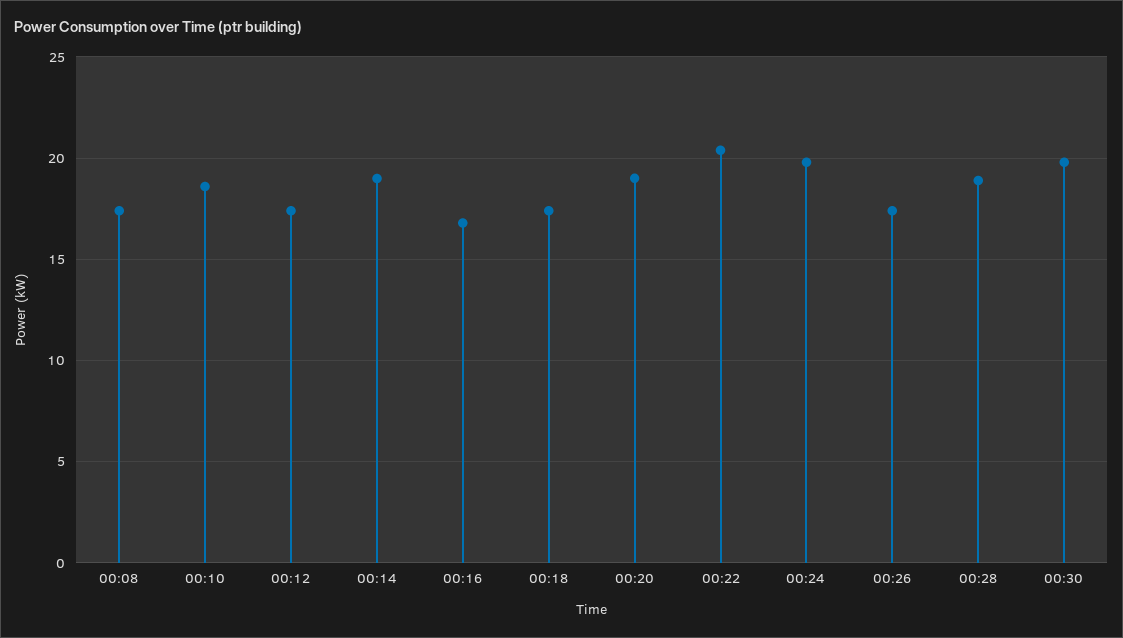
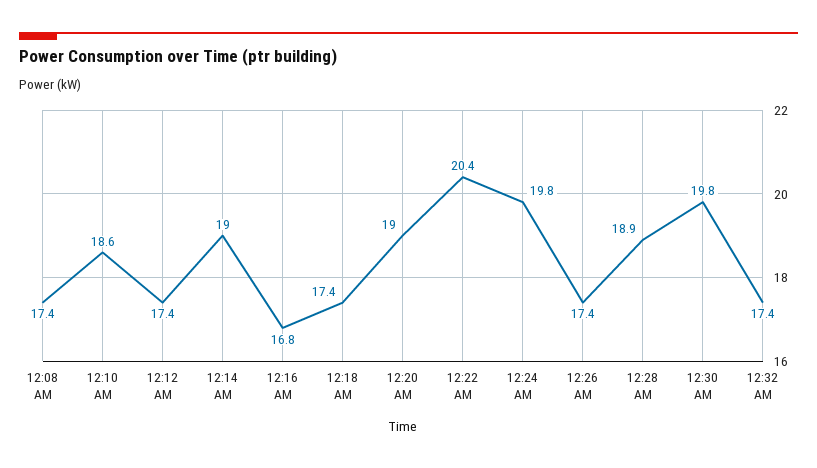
12:32 AM: none -> 17.4

